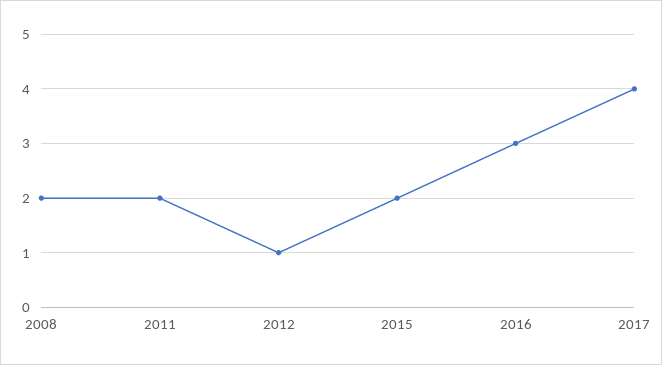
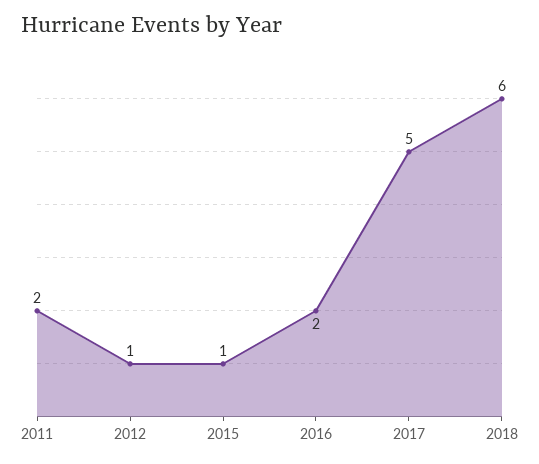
2008: 2 -> none
2015: 2 -> 1
2016: 3 -> 2
2017: 4 -> 5
2018: none -> 6

